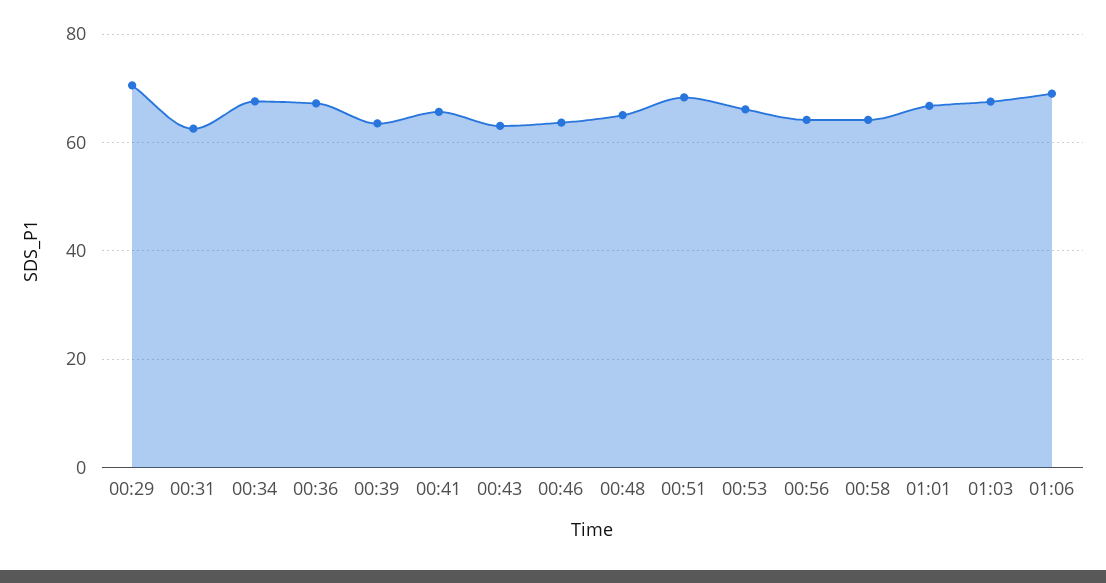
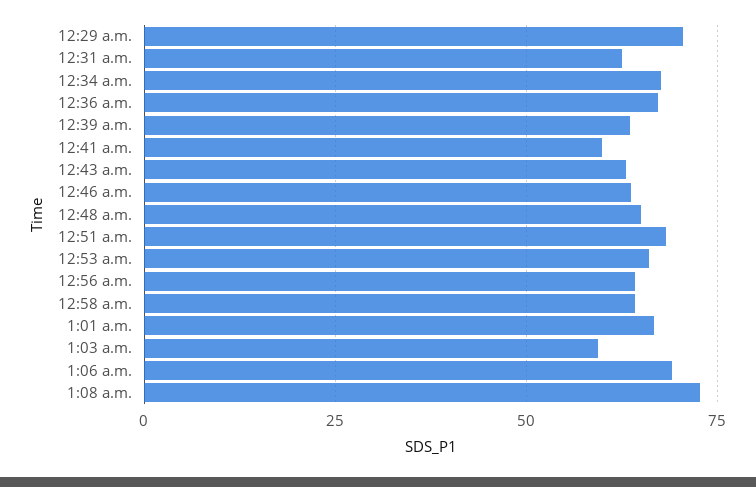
00:41: 66 -> 60
01:03: 68 -> 60
1:08 a.m.: none -> 72.5

